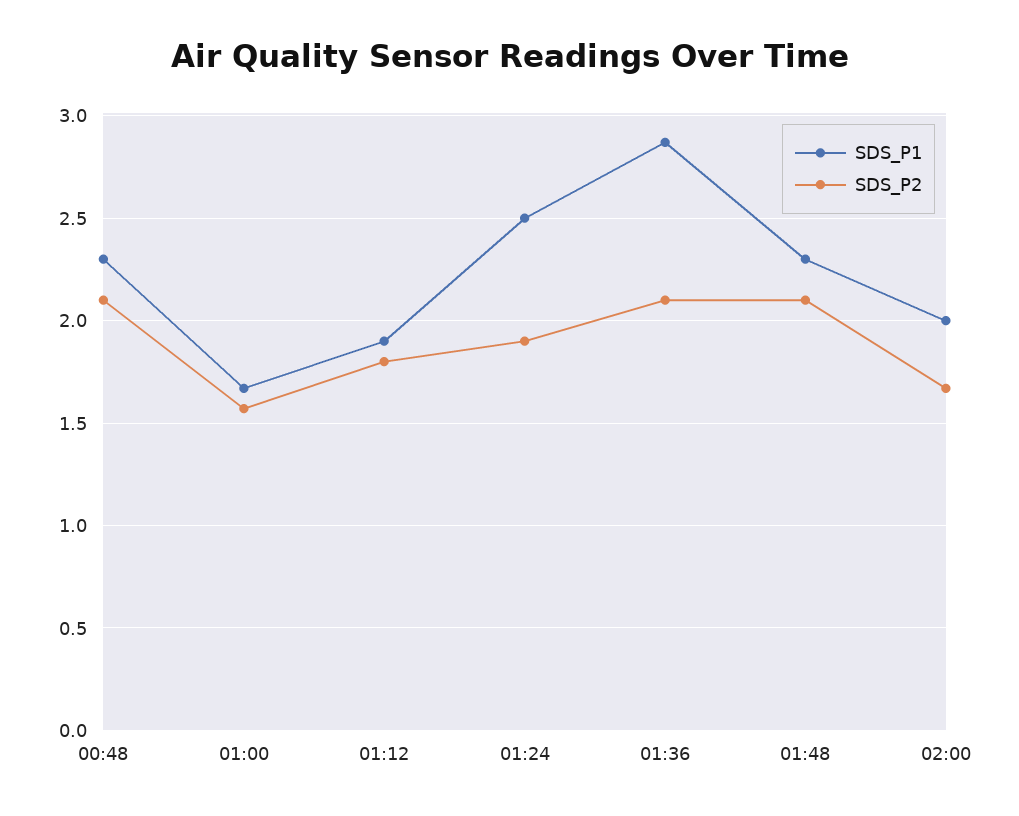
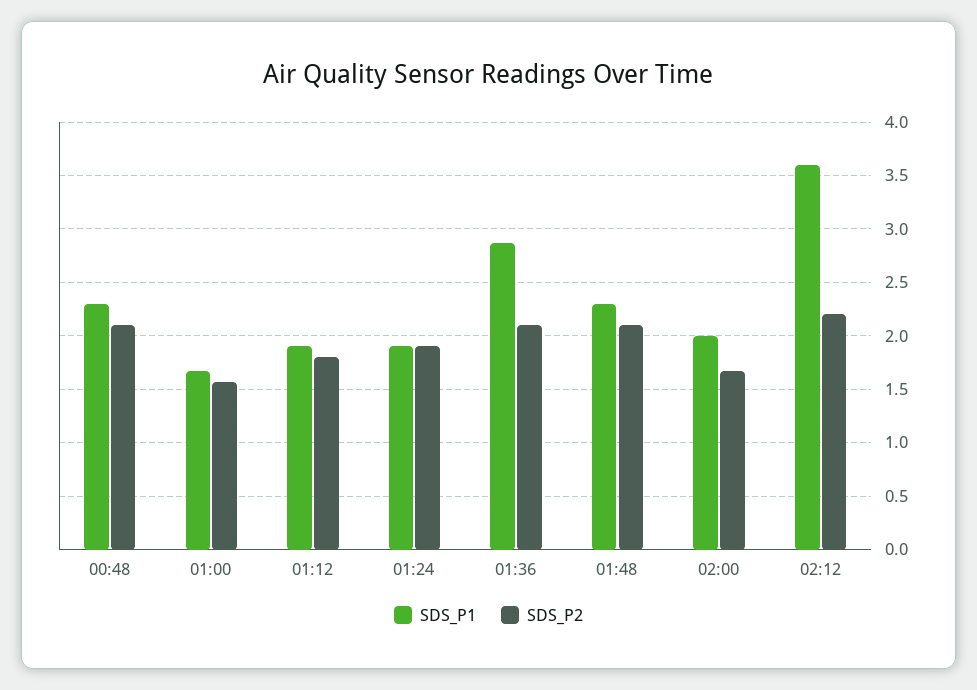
SDS_P1, 01:24: 2.5 -> 1.9
SDS_P1, 02:12: none -> 3.6
SDS_P2, 02:12: none -> 2.2

